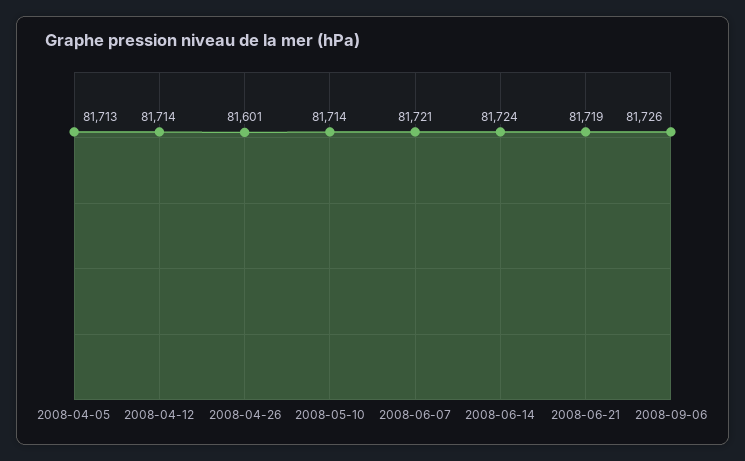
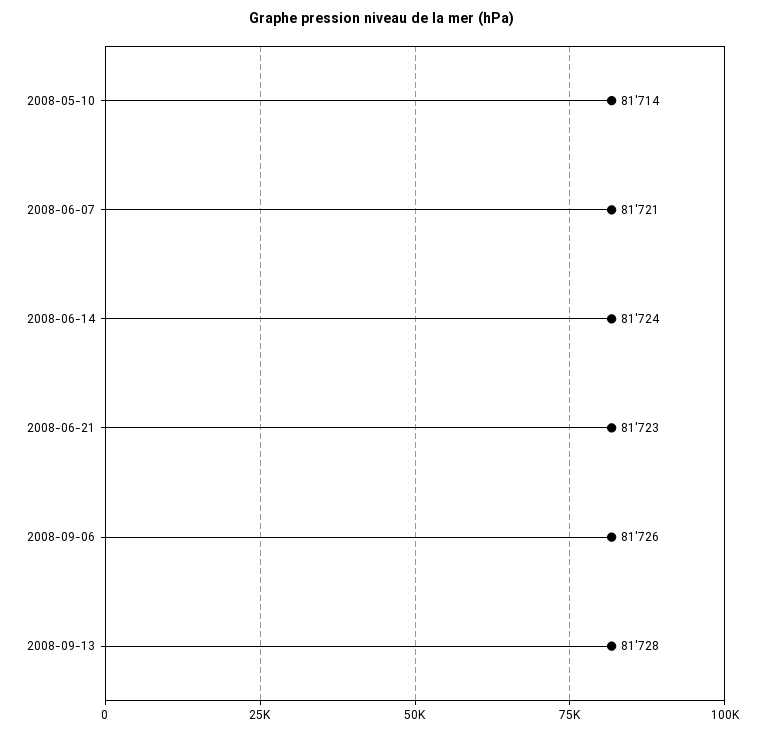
2008-04-05: 81713 -> none
2008-04-12: 81714 -> none
2008-04-26: 81601 -> none
2008-06-21: 81719 -> 81723
2008-09-13: none -> 81728

